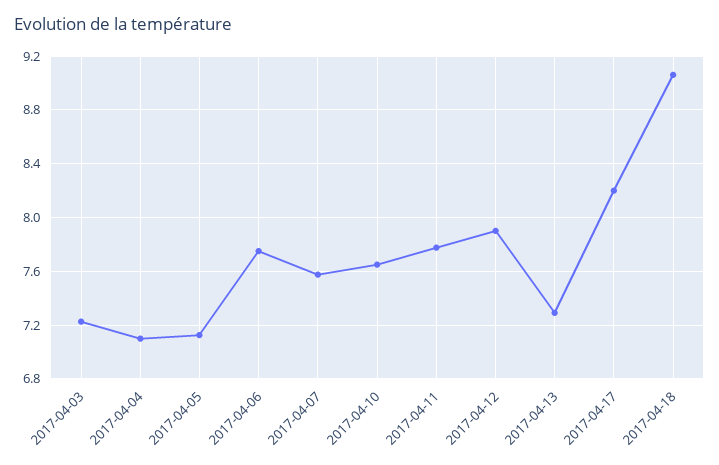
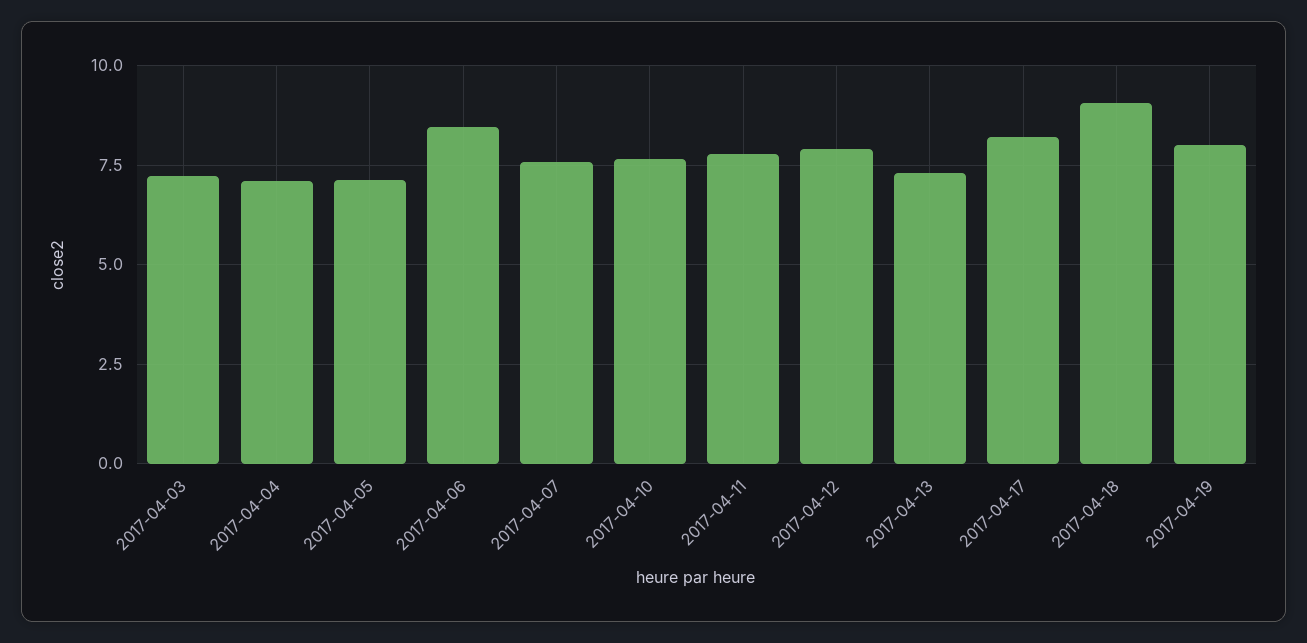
2017-04-06: 7.75 -> 8.5
2017-04-19: none -> 8

